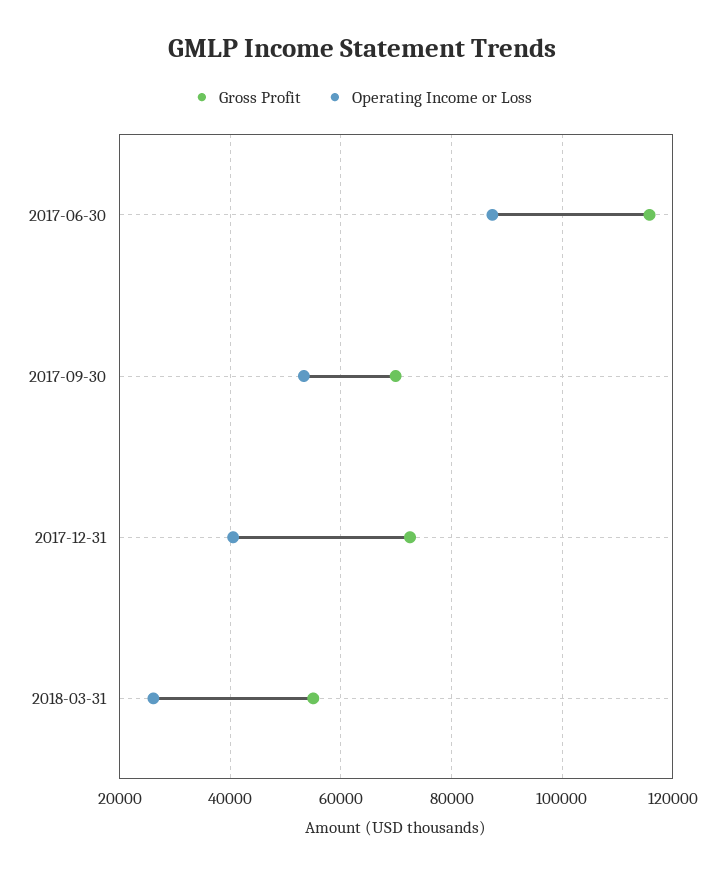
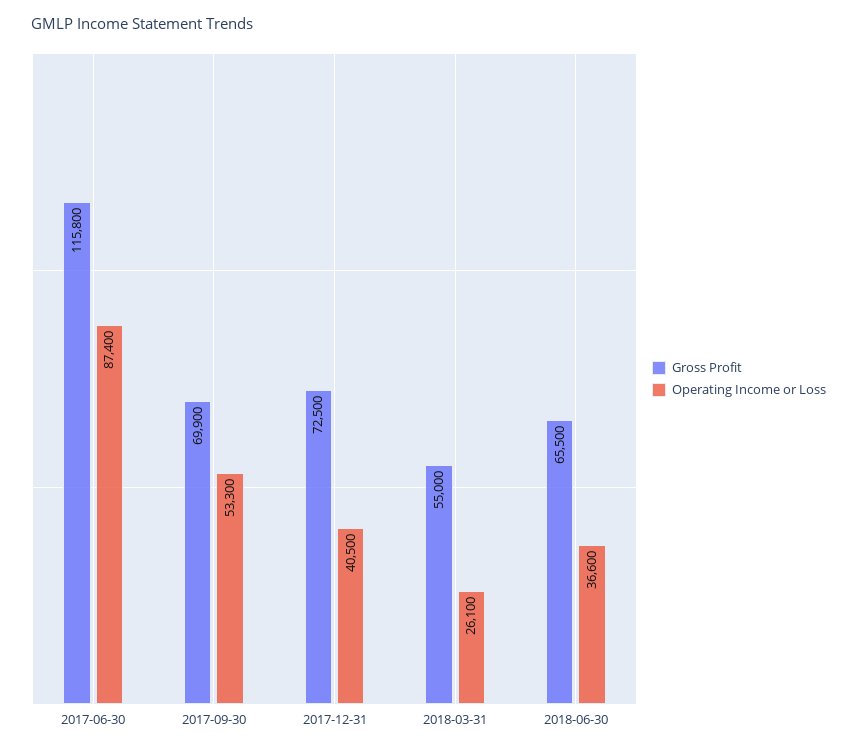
Gross Profit, 2018-06-30: none -> 65500
Operating Income or Loss, 2018-06-30: none -> 36600

